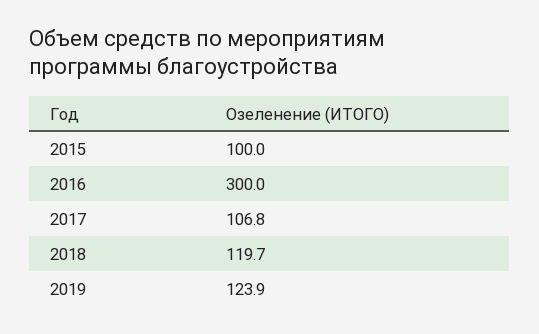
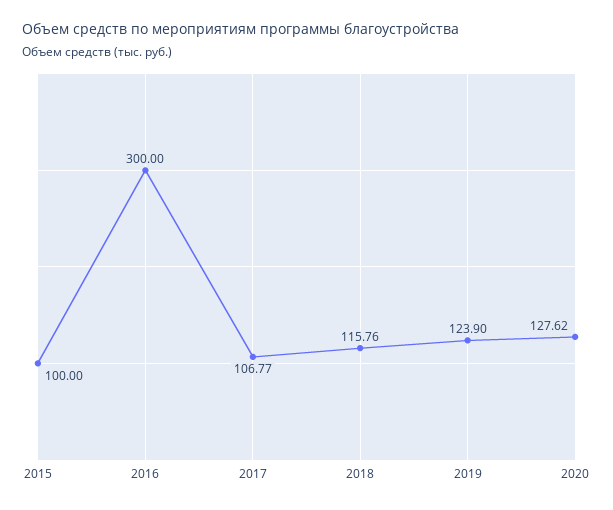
2018: 119.7 -> 115.76
2020: none -> 127.62

